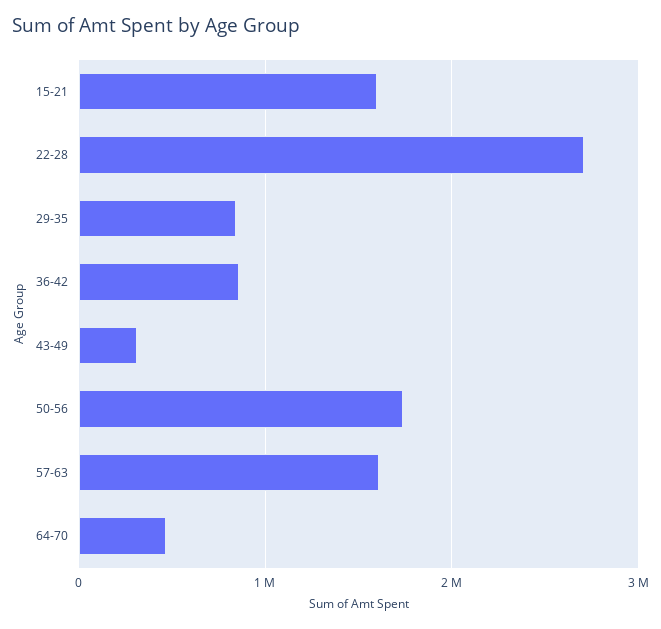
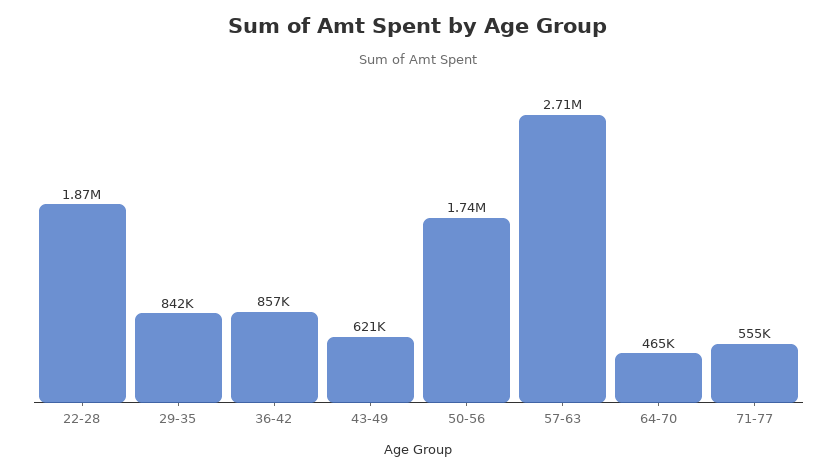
15-21: 1600000 -> none
22-28: 2700000 -> 1870000
43-49: 300000 -> 621000
57-63: 1600000 -> 2710000
71-77: none -> 555000

